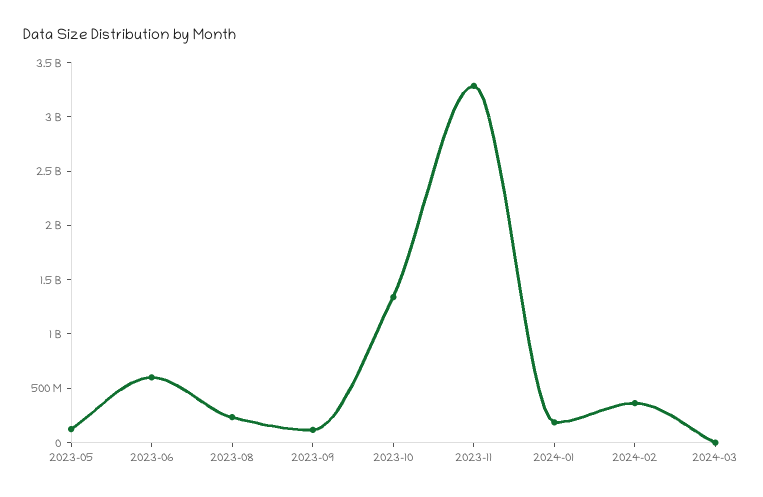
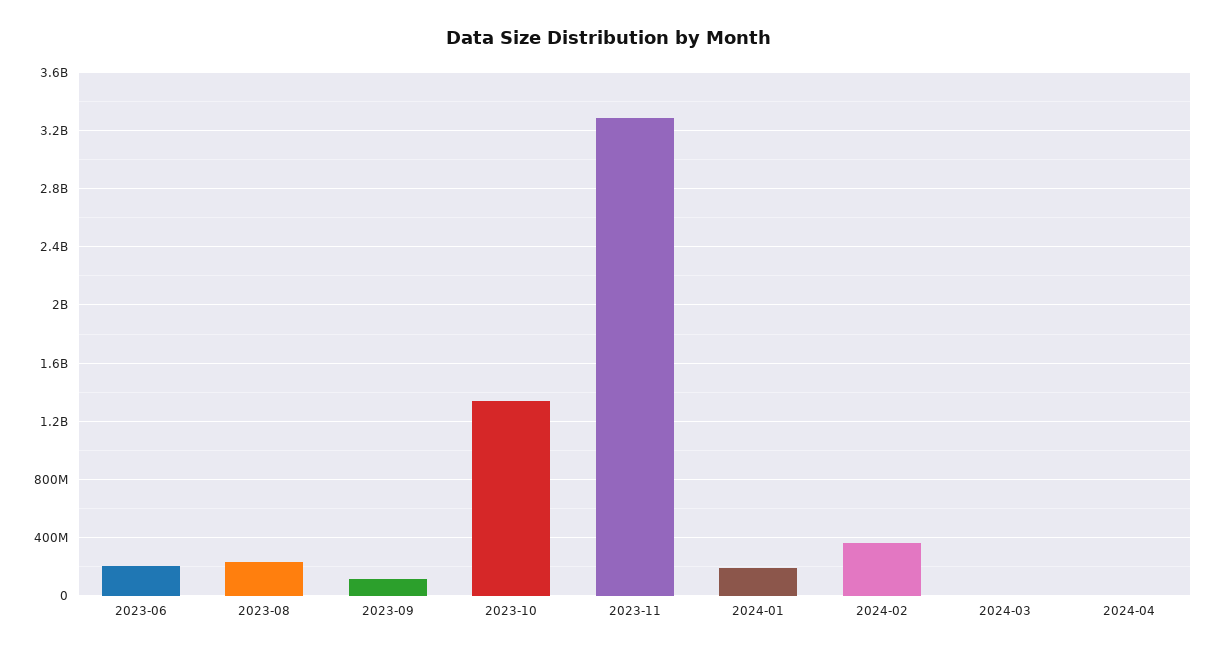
2023-05: 100000000 -> none
2023-06: 600000000 -> 200000000
2024-04: none -> 0

